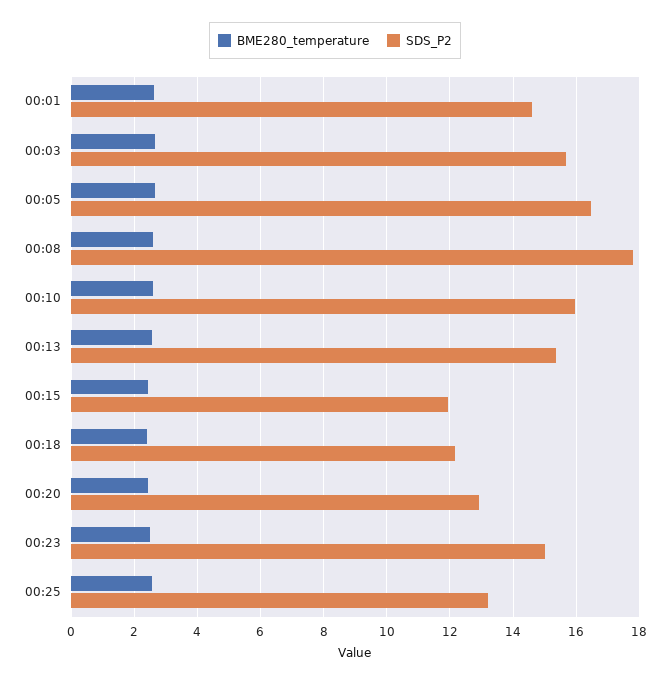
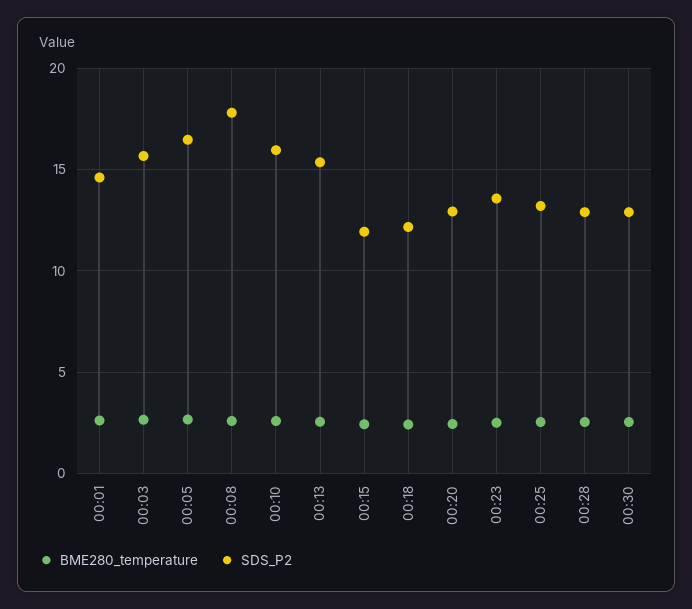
SDS_P2, 00:23: 15 -> 13.5
BME280_temperature, 00:28: none -> 2.5
SDS_P2, 00:28: none -> 13
BME280_temperature, 00:30: none -> 2.5
SDS_P2, 00:30: none -> 13

